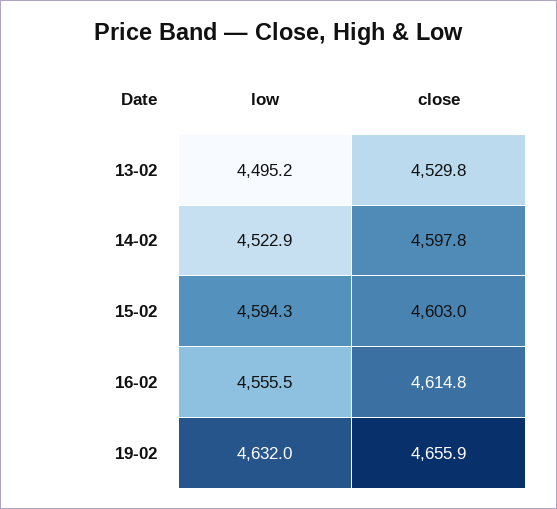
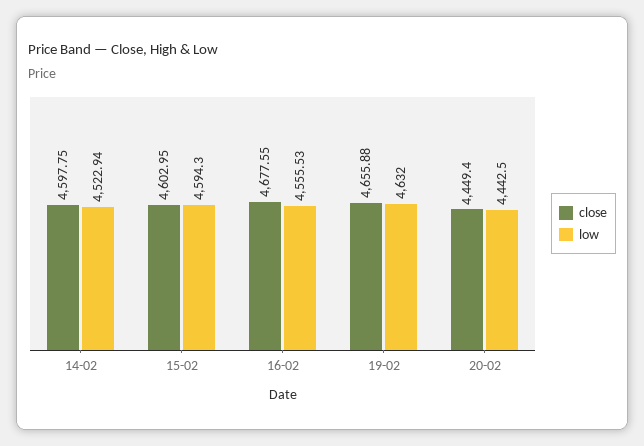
low, 13-02: 4495.2 -> none
close, 13-02: 4529.8 -> none
close, 16-02: 4614.8 -> 4677.55
close, 20-02: none -> 4449.4
low, 20-02: none -> 4442.5

